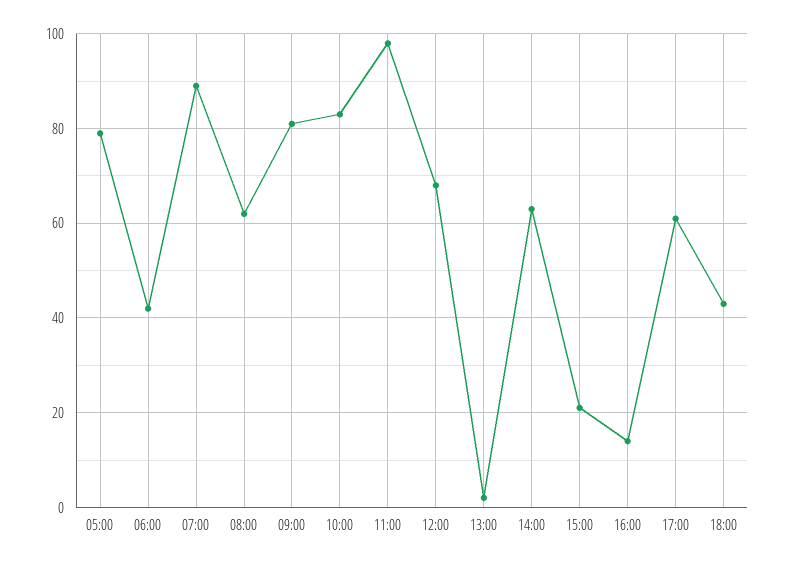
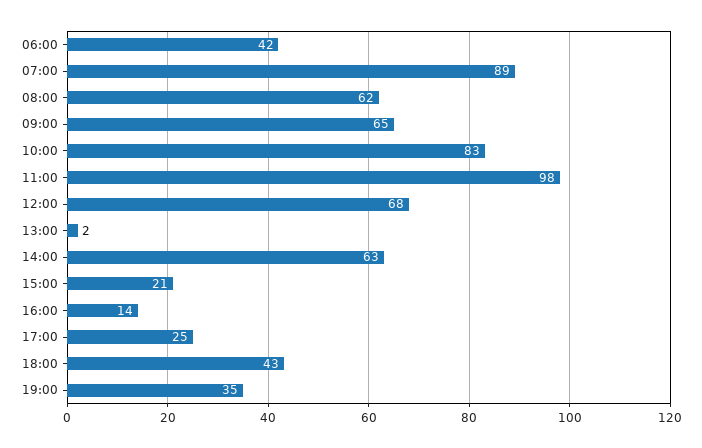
05:00: 80 -> none
09:00: 80 -> 65
17:00: 60 -> 25
19:00: none -> 35

